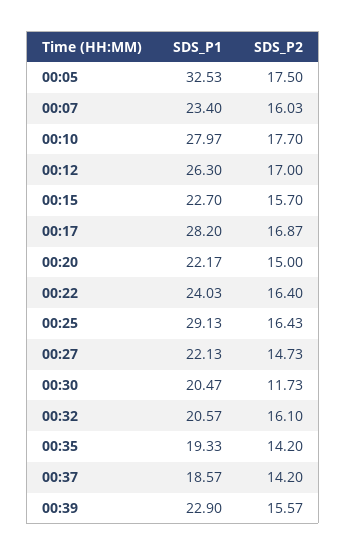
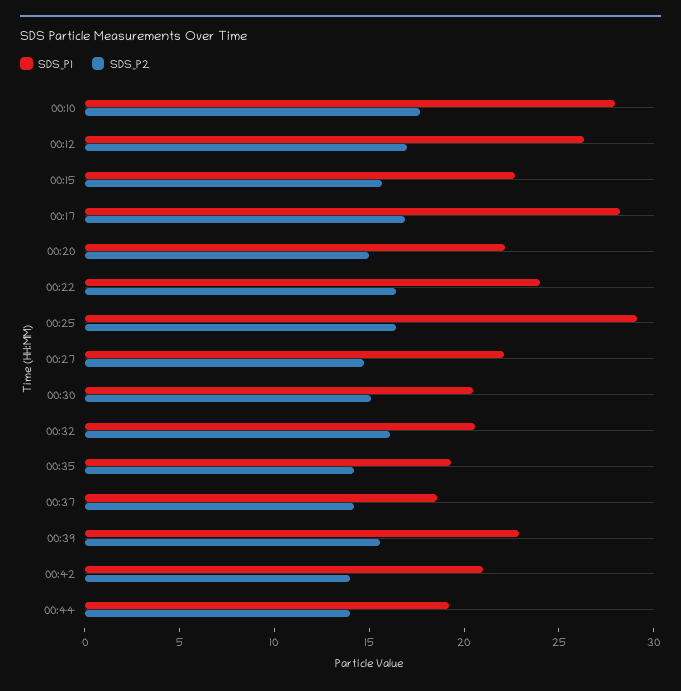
SDS_P1, 00:05: 32.53 -> none
SDS_P2, 00:05: 17.5 -> none
SDS_P1, 00:07: 23.4 -> none
SDS_P2, 00:07: 16.03 -> none
SDS_P2, 00:30: 11.73 -> 15
SDS_P1, 00:42: none -> 21
SDS_P2, 00:42: none -> 14
SDS_P1, 00:44: none -> 19
SDS_P2, 00:44: none -> 14

